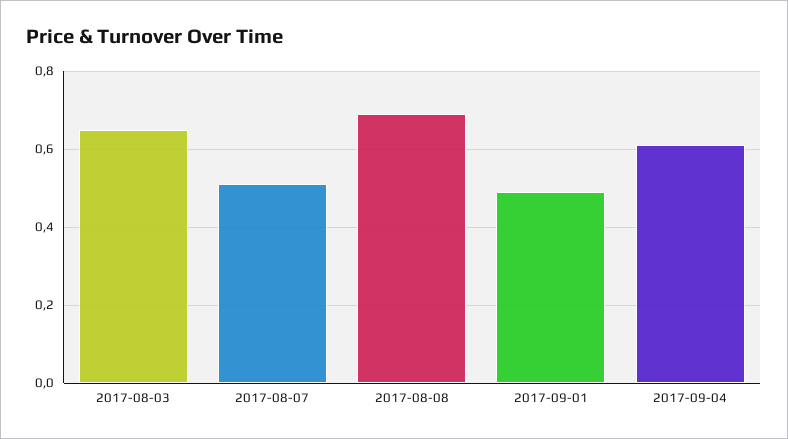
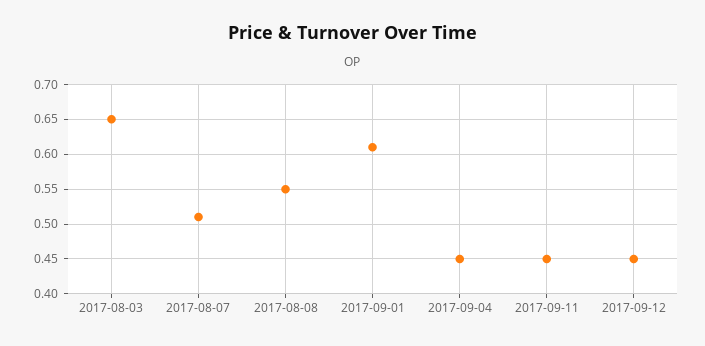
2017-08-08: 0.7 -> 0.55
2017-09-01: 0.5 -> 0.61
2017-09-04: 0.6 -> 0.45
2017-09-11: none -> 0.45
2017-09-12: none -> 0.45

